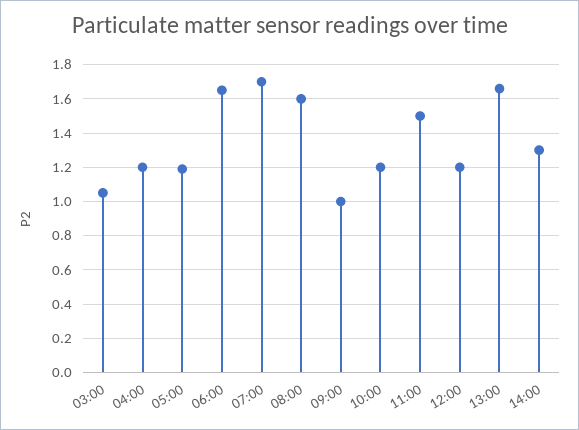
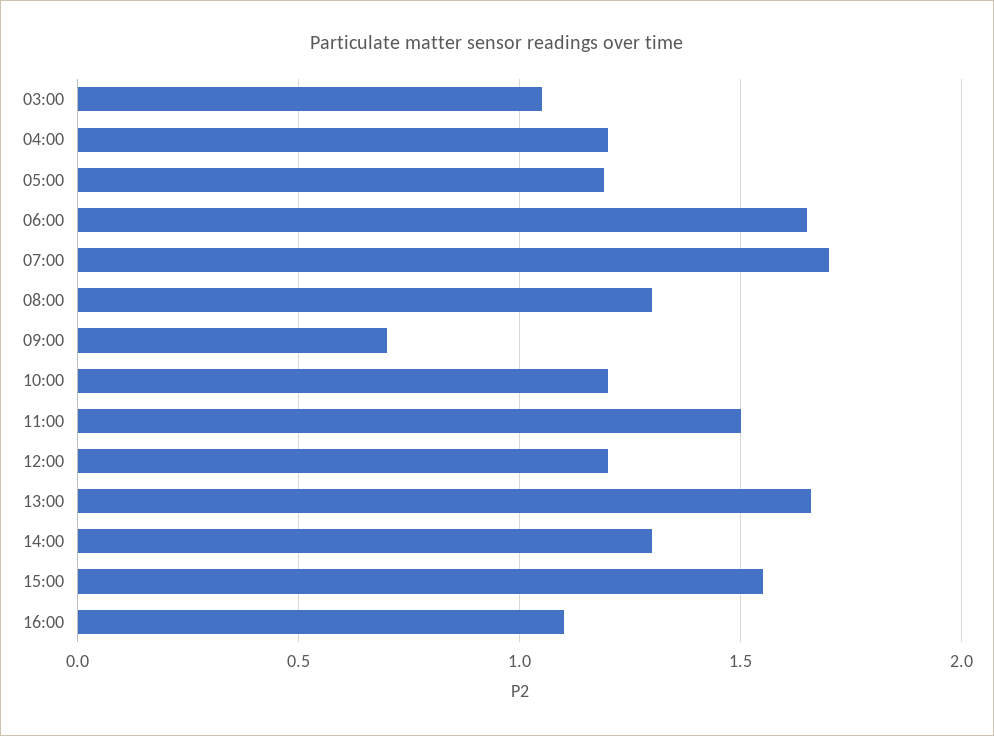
08:00: 1.6 -> 1.3
09:00: 1 -> 0.7
15:00: none -> 1.55
16:00: none -> 1.1

